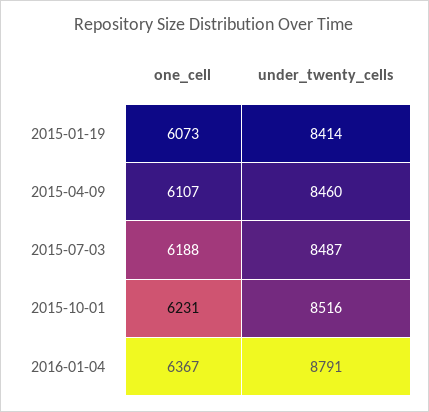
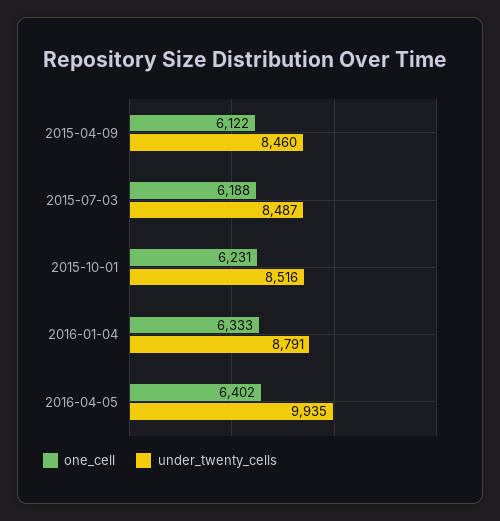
one_cell, 2015-01-19: 6073 -> none
under_twenty_cells, 2015-01-19: 8414 -> none
one_cell, 2015-04-09: 6107 -> 6122
one_cell, 2016-01-04: 6367 -> 6333
one_cell, 2016-04-05: none -> 6402
under_twenty_cells, 2016-04-05: none -> 9935

